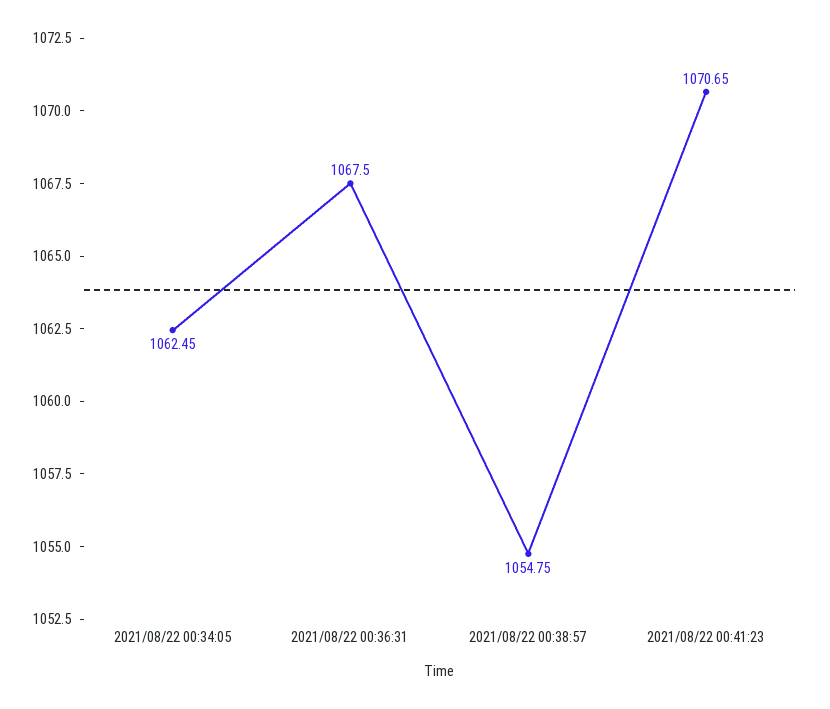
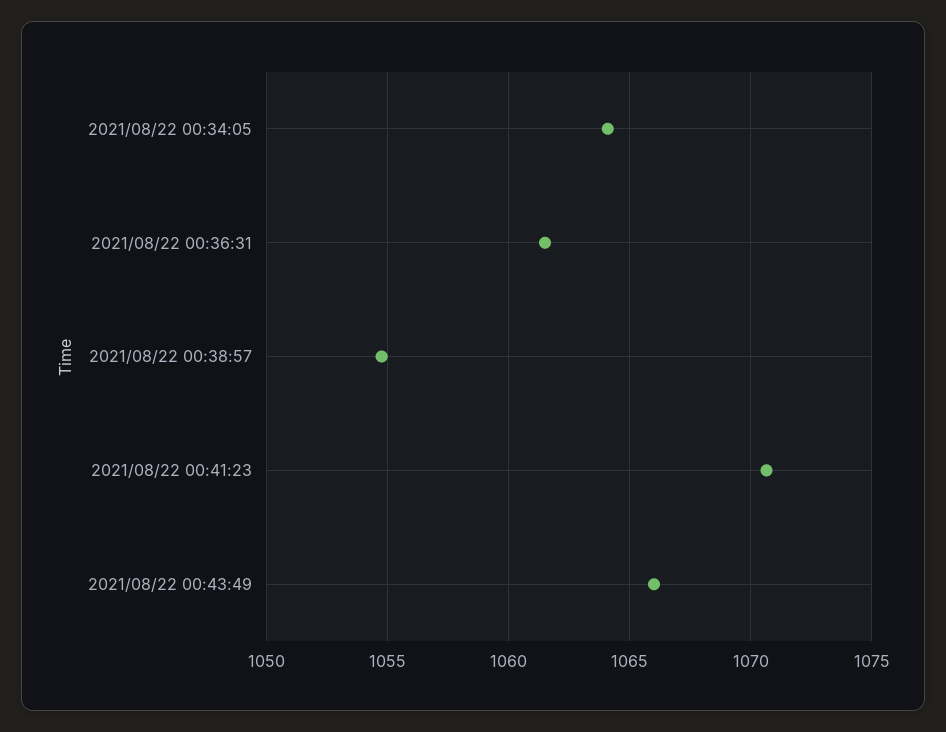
2021/08/22 00:34:05: 1062.45 -> 1064
2021/08/22 00:36:31: 1067.5 -> 1061.5
2021/08/22 00:43:49: none -> 1066

